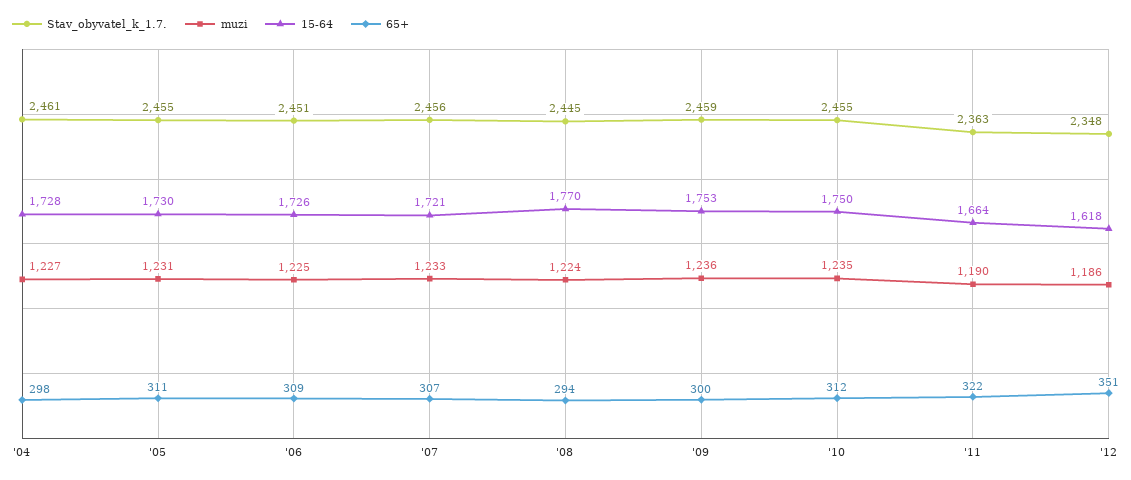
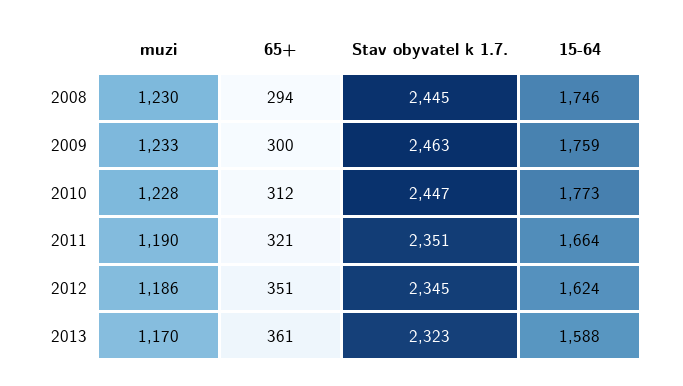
Stav_obyvatel_k_1.7., '04: 2461 -> none
muzi, '04: 1227 -> none
15-64, '04: 1728 -> none
65+, '04: 298 -> none
Stav_obyvatel_k_1.7., '05: 2455 -> none
muzi, '05: 1231 -> none
15-64, '05: 1730 -> none
65+, '05: 311 -> none
Stav_obyvatel_k_1.7., '06: 2451 -> none
muzi, '06: 1225 -> none
15-64, '06: 1726 -> none
65+, '06: 309 -> none
Stav_obyvatel_k_1.7., '07: 2456 -> none
muzi, '07: 1233 -> none
15-64, '07: 1721 -> none
65+, '07: 307 -> none
muzi, '08: 1224 -> 1230
15-64, '08: 1770 -> 1746
Stav_obyvatel_k_1.7., '09: 2459 -> 2463
muzi, '09: 1236 -> 1233
15-64, '09: 1753 -> 1759
Stav_obyvatel_k_1.7., '10: 2455 -> 2447
muzi, '10: 1235 -> 1228
15-64, '10: 1750 -> 1773
Stav_obyvatel_k_1.7., '11: 2363 -> 2351
65+, '11: 322 -> 321
Stav_obyvatel_k_1.7., '12: 2348 -> 2345
15-64, '12: 1618 -> 1624
muzi, 2013: none -> 1170
65+, 2013: none -> 361
Stav_obyvatel_k_1.7., 2013: none -> 2323
15-64, 2013: none -> 1588

